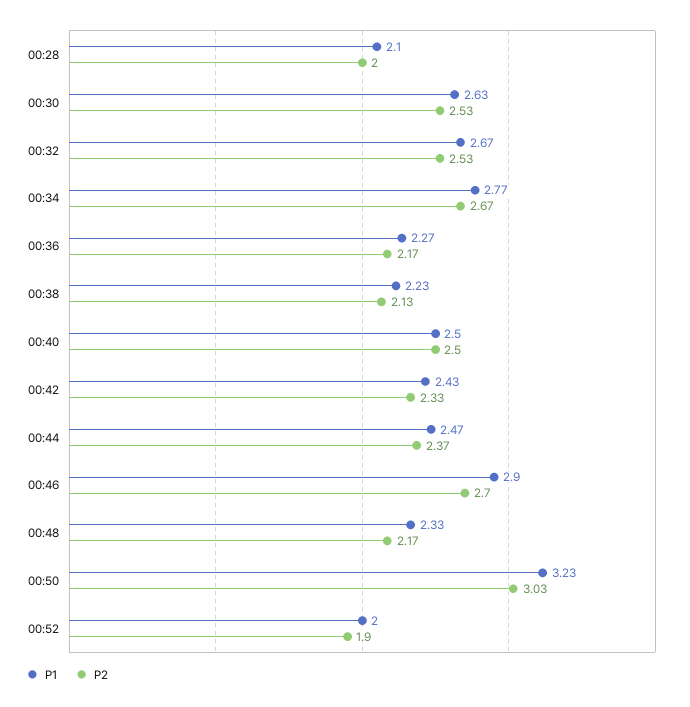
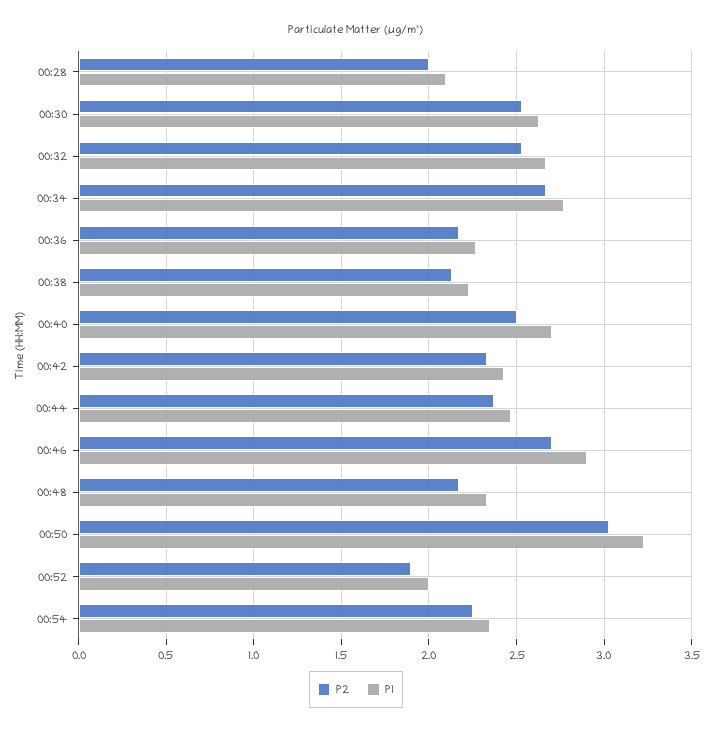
P1, 00:40: 2.5 -> 2.7
P2, 00:54: none -> 2.25
P1, 00:54: none -> 2.35

